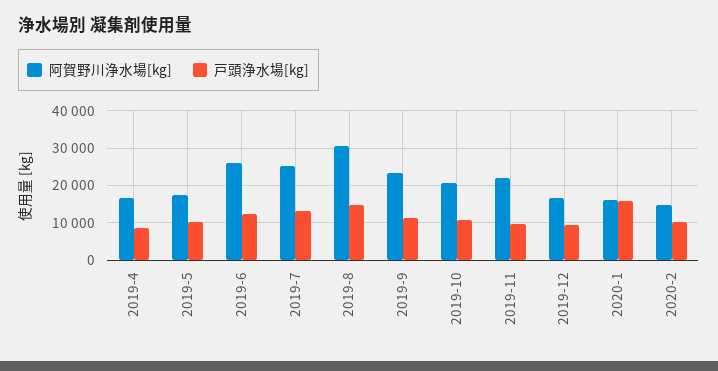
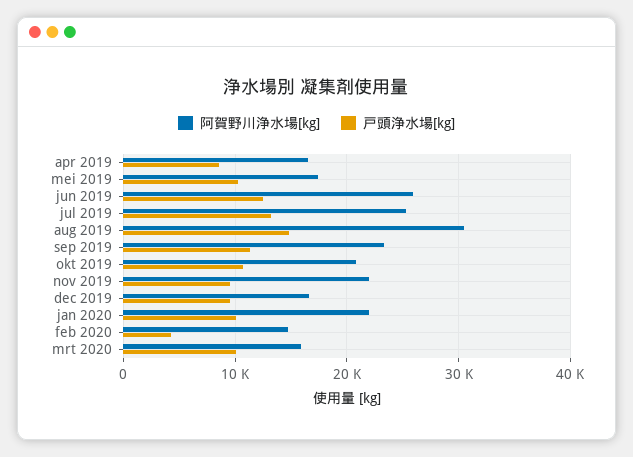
阿賀野川浄水場[kg], 2020-1: 16000 -> 22000
戸頭浄水場[kg], 2020-1: 16000 -> 10000
戸頭浄水場[kg], 2020-2: 10000 -> 4000
阿賀野川浄水場[kg], mrt 2020: none -> 16000
戸頭浄水場[kg], mrt 2020: none -> 10000

